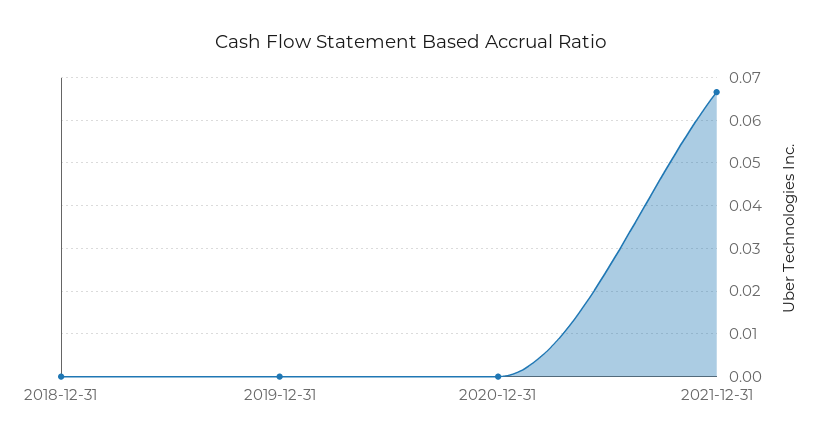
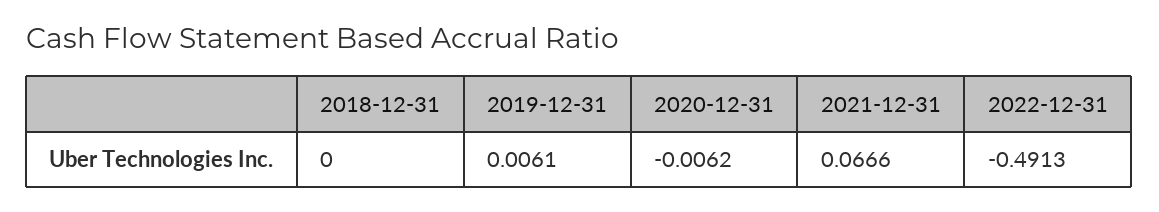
2019-12-31: 0 -> 0.0061
2020-12-31: 0 -> -0.0062
2022-12-31: none -> -0.4913

